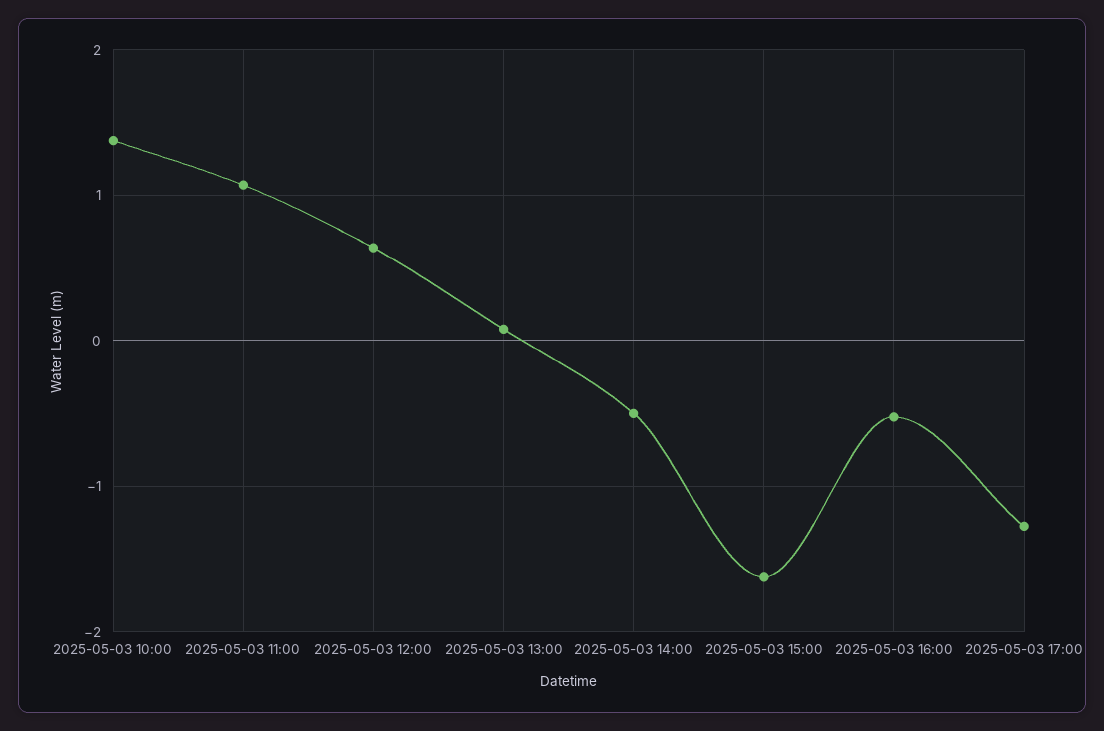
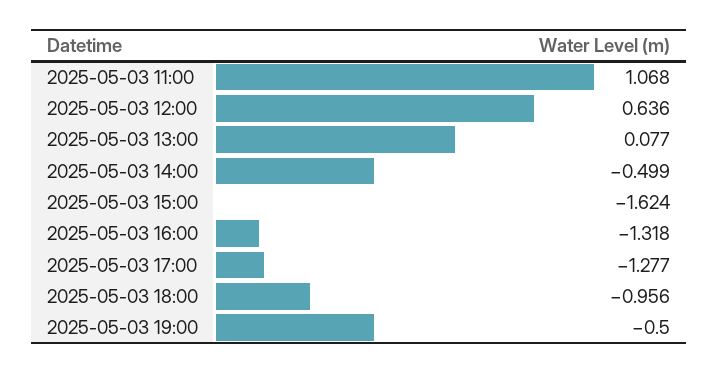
2025-05-03 10:00: 1.4 -> none
2025-05-03 16:00: -0.5 -> -1.318
2025-05-03 18:00: none -> -0.956
2025-05-03 19:00: none -> -0.5

